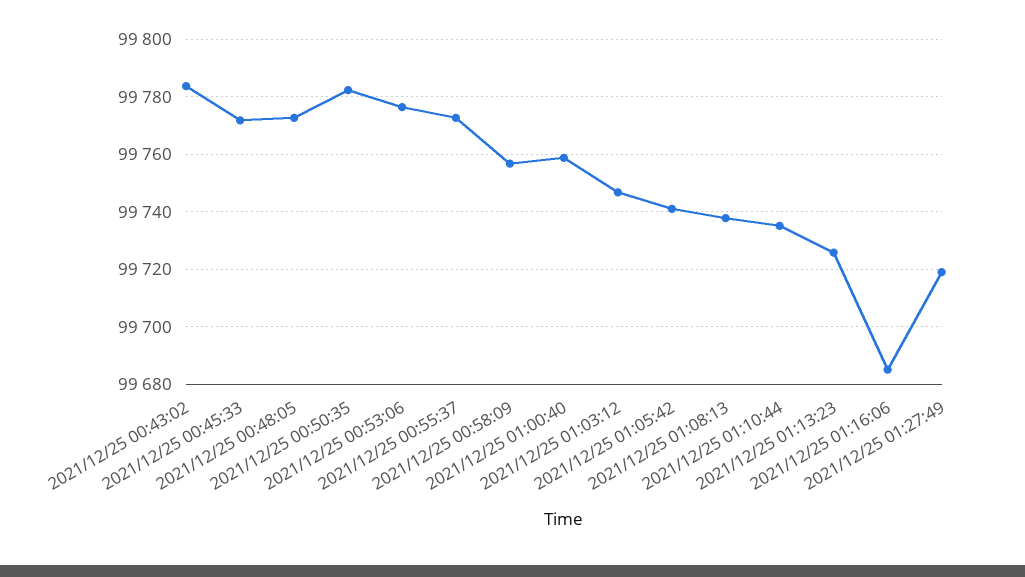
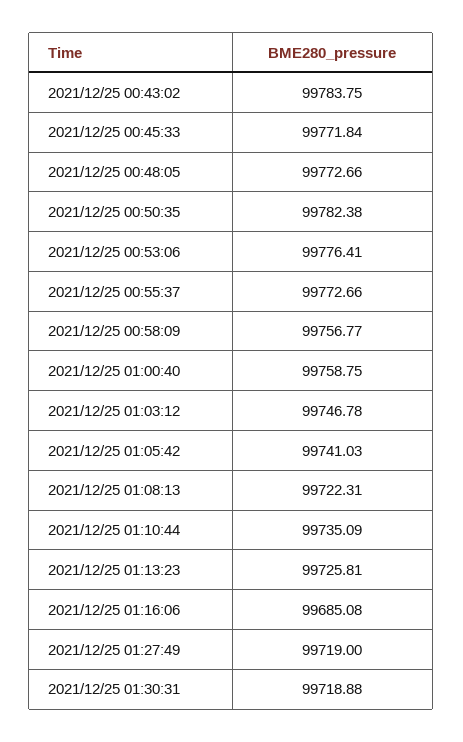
2021/12/25 01:08:13: 99737.5 -> 99722.31
2021/12/25 01:30:31: none -> 99718.88

